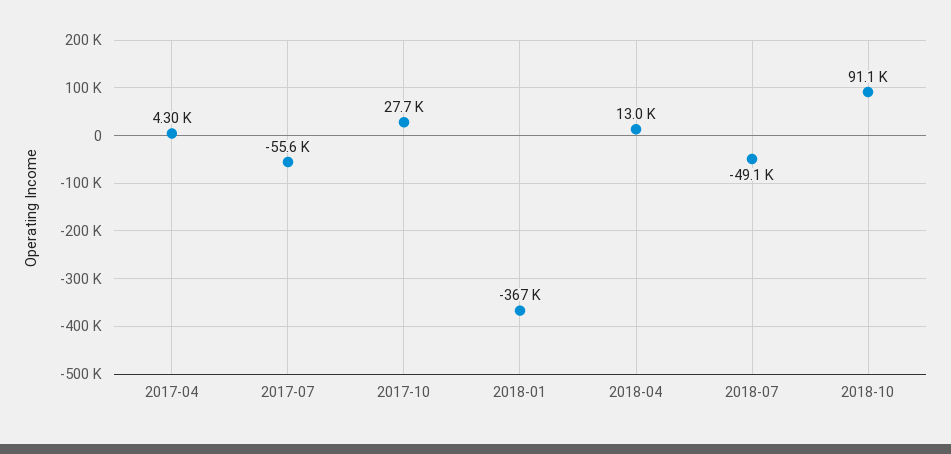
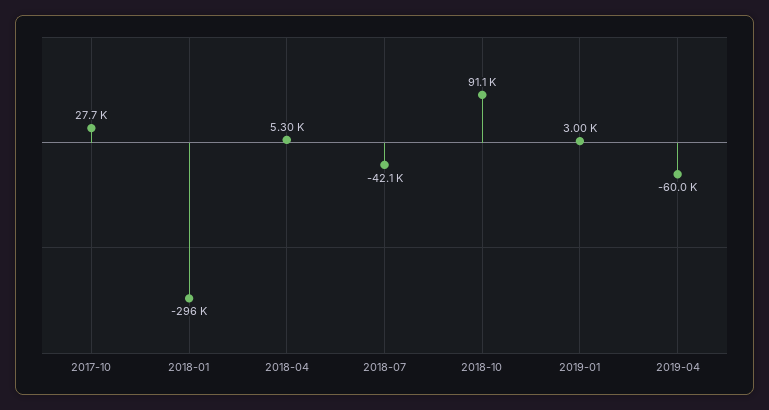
2017-04: 4300 -> none
2017-07: -55600 -> none
2018-01: -367000 -> -296000
2018-04: 13000 -> 5300
2018-07: -49100 -> -42100
2019-01: none -> 3000
2019-04: none -> -60000

